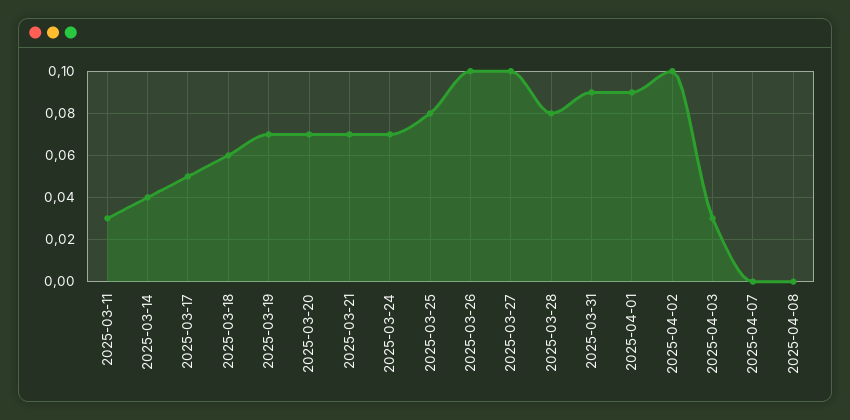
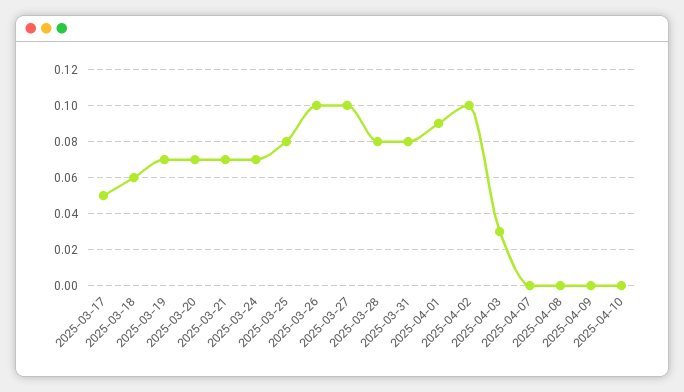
2025-03-11: 0.03 -> none
2025-03-14: 0.04 -> none
2025-03-31: 0.09 -> 0.08
2025-04-09: none -> 0
2025-04-10: none -> 0

